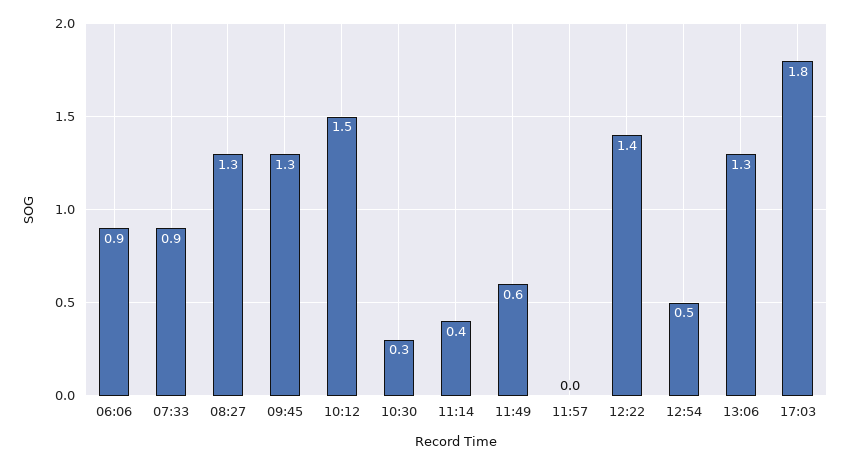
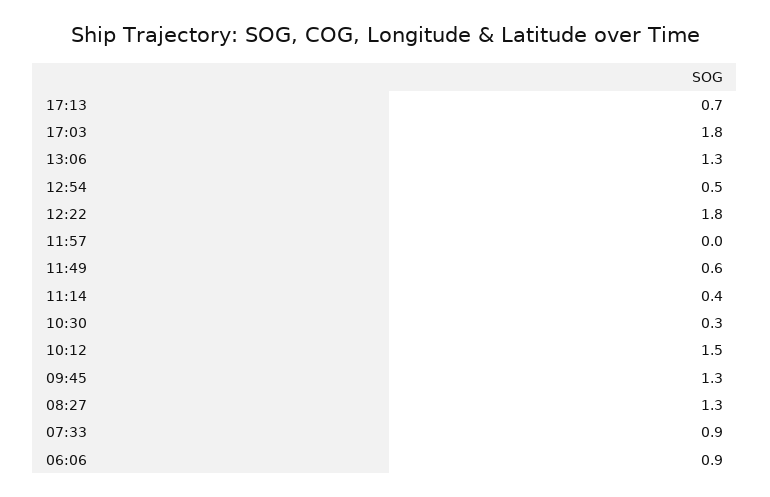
12:22: 1.4 -> 1.8
17:13: none -> 0.7

